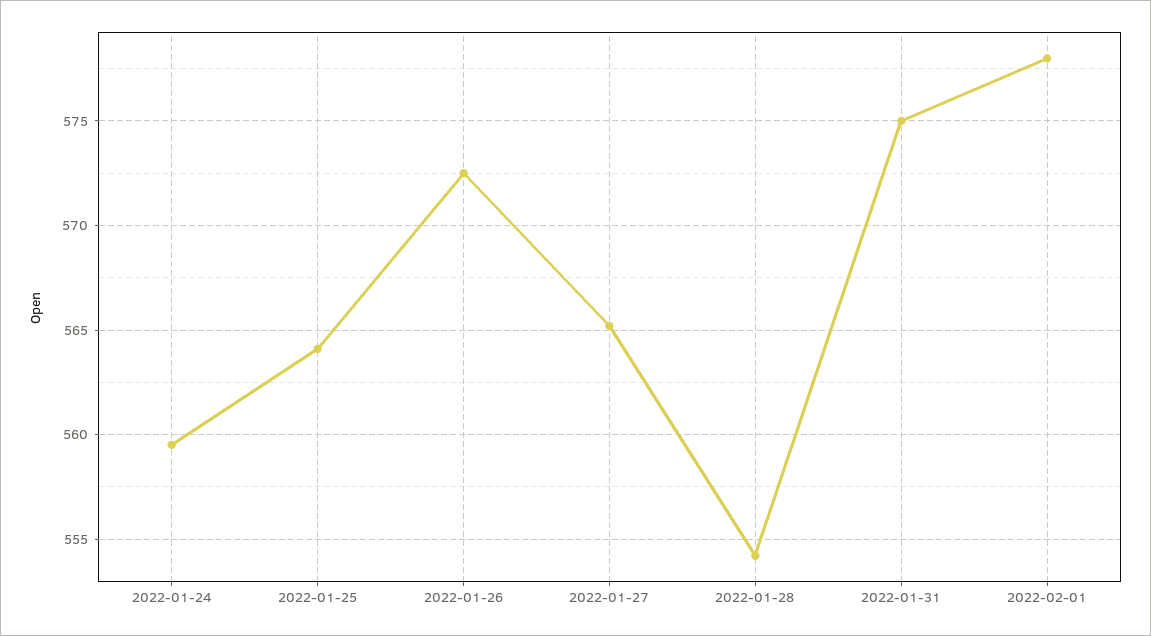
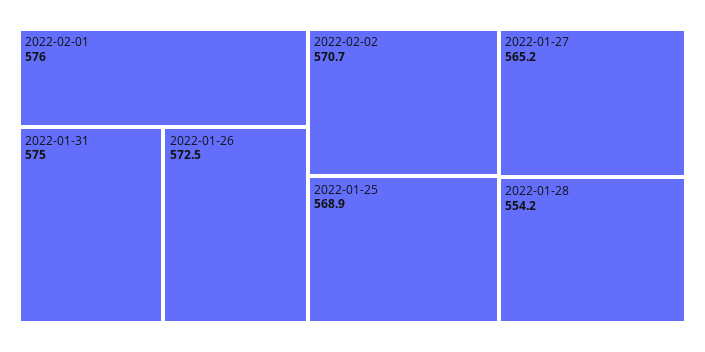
2022-01-24: 559.5 -> none
2022-01-25: 564 -> 568.9
2022-02-01: 578 -> 576
2022-02-02: none -> 570.7

